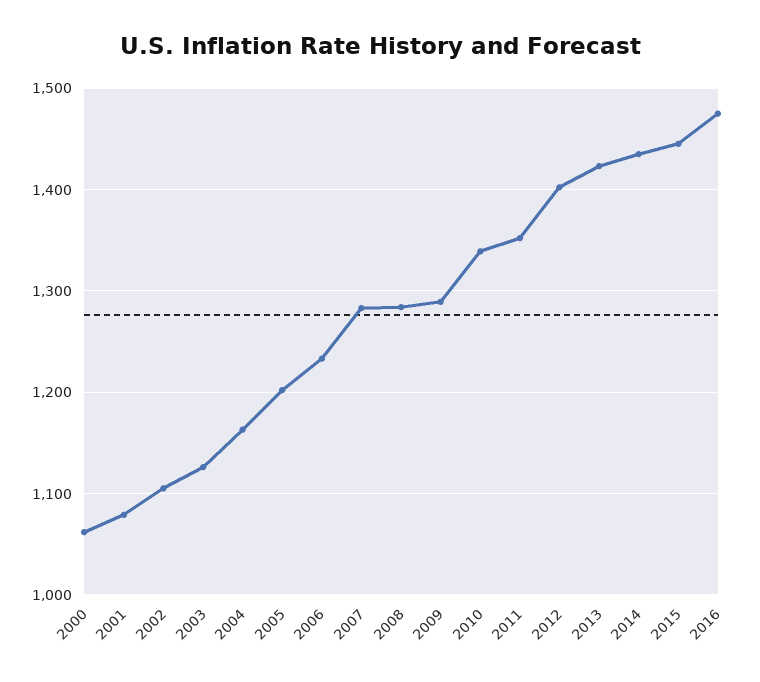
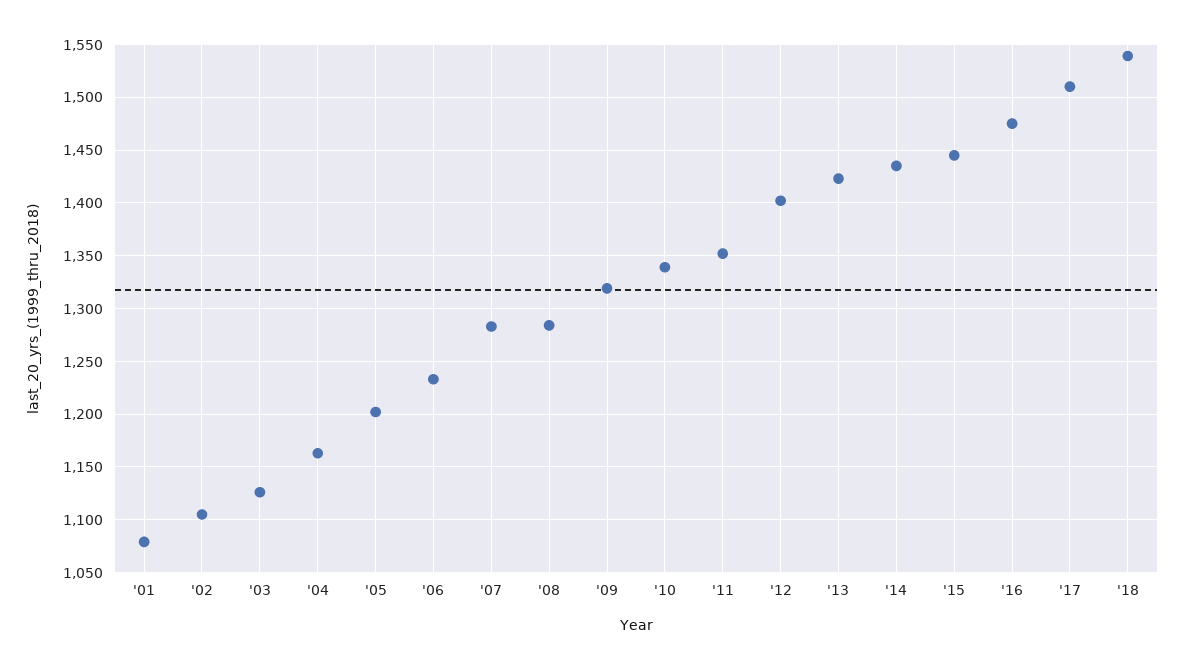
2000: 1060 -> none
2009: 1290 -> 1320
'17: none -> 1510
'18: none -> 1540

